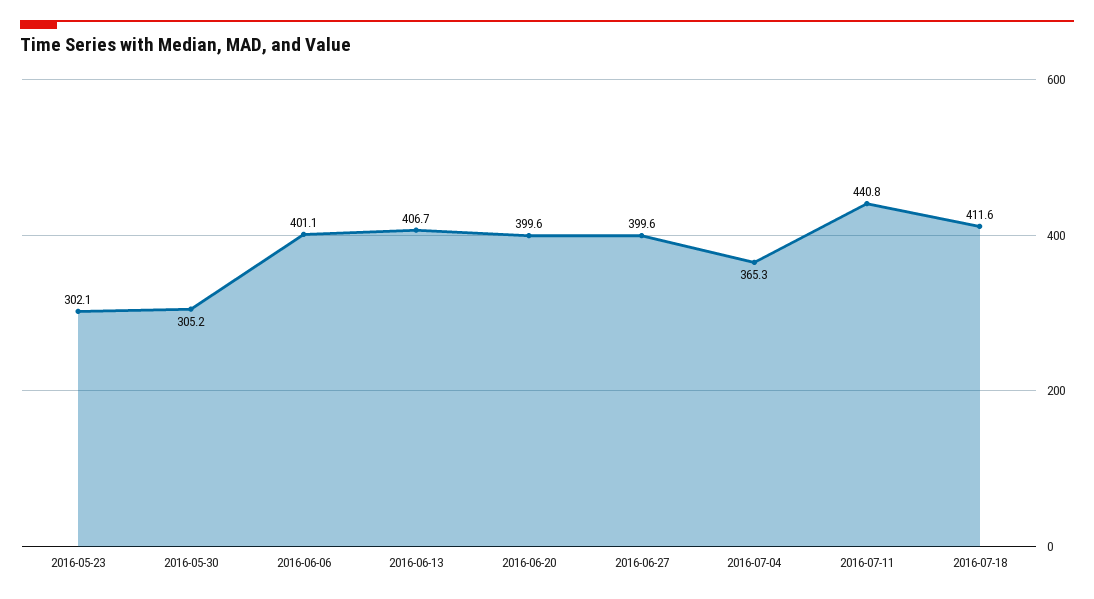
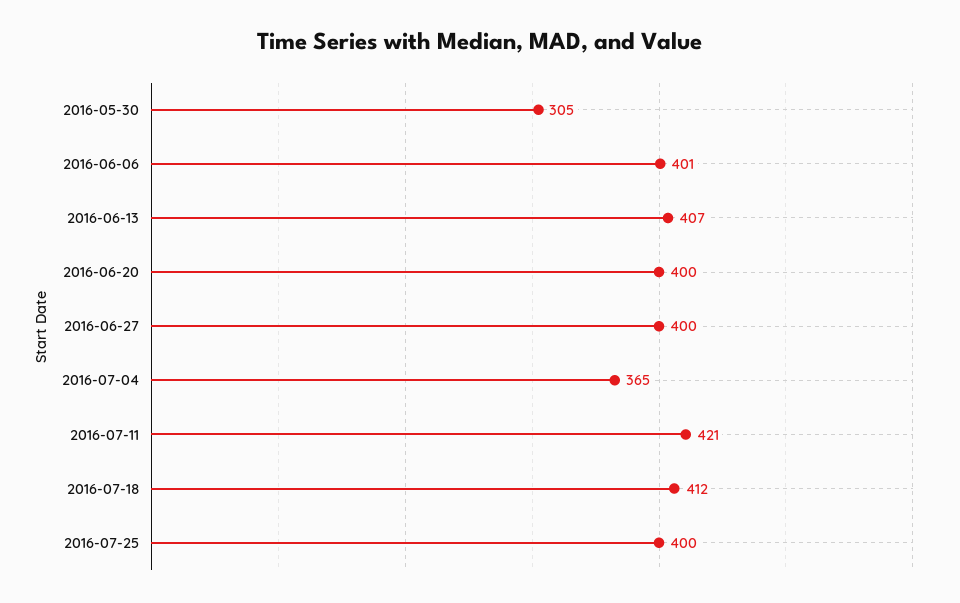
2016-05-23: 302.1 -> none
2016-07-11: 440.8 -> 421
2016-07-25: none -> 400

